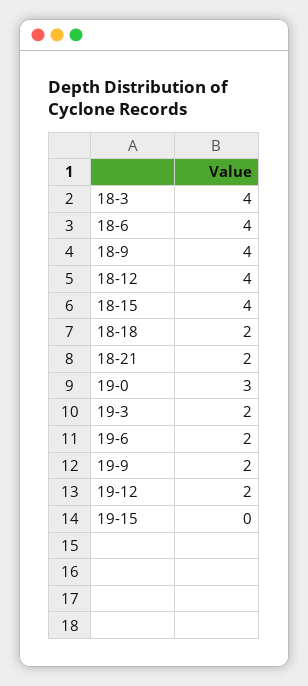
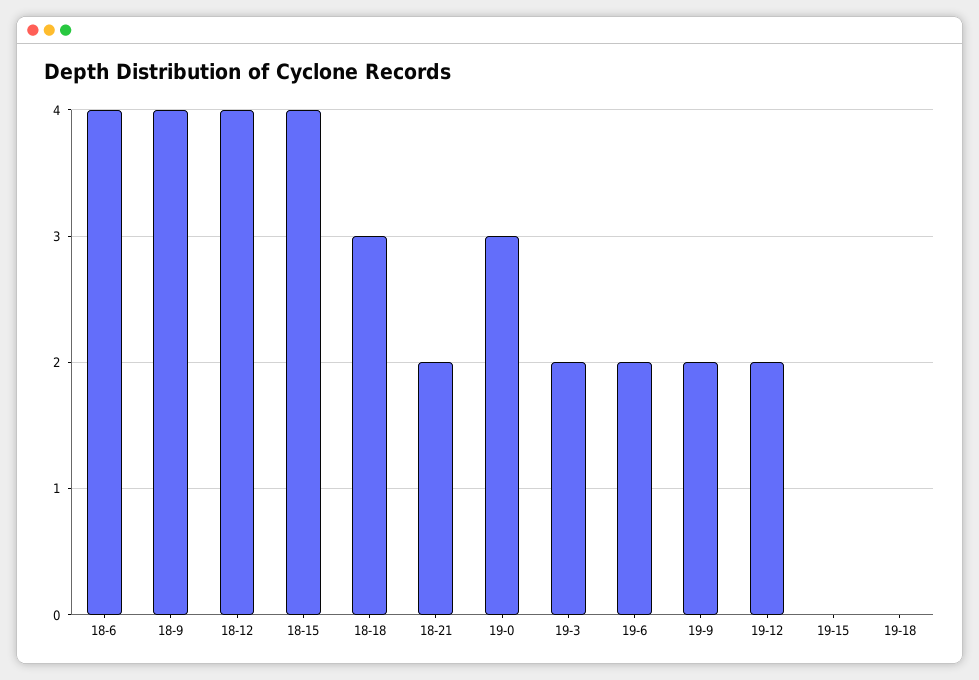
18-3: 4 -> none
18-18: 2 -> 3
19-18: none -> 0

